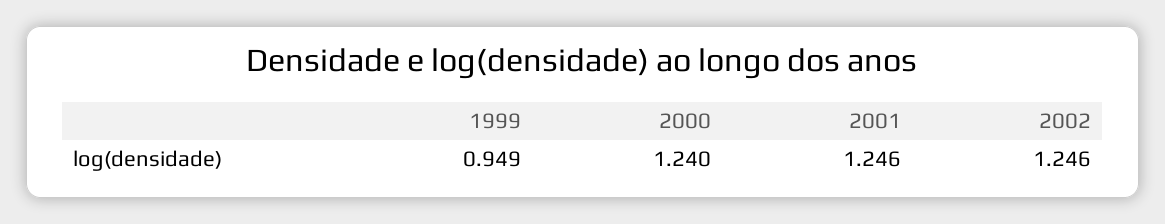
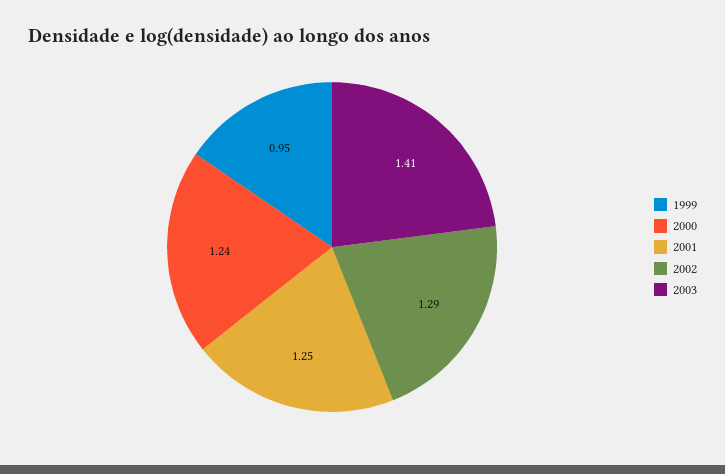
2002: 1.246 -> 1.29
2003: none -> 1.41

